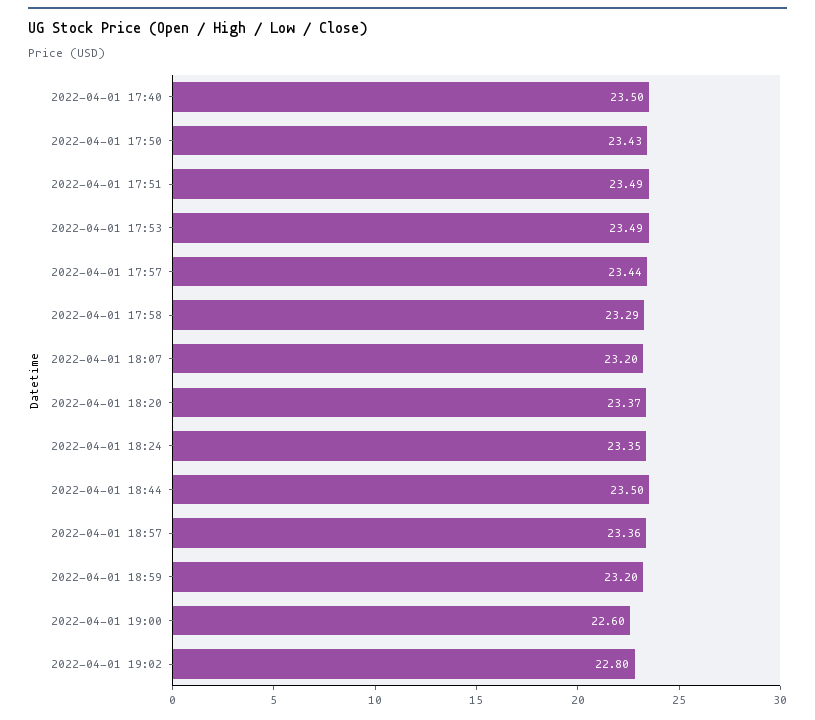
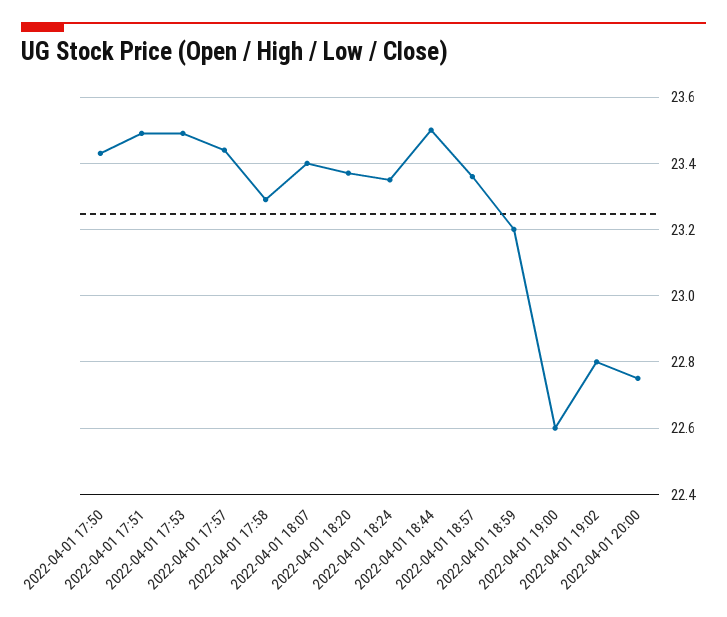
2022-04-01 17:40: 23.5 -> none
2022-04-01 18:07: 23.2 -> 23.4
2022-04-01 20:00: none -> 22.75

